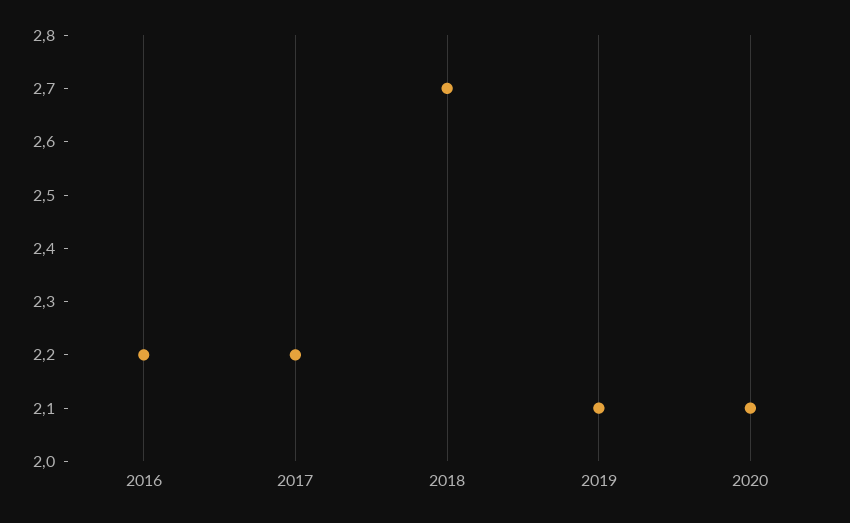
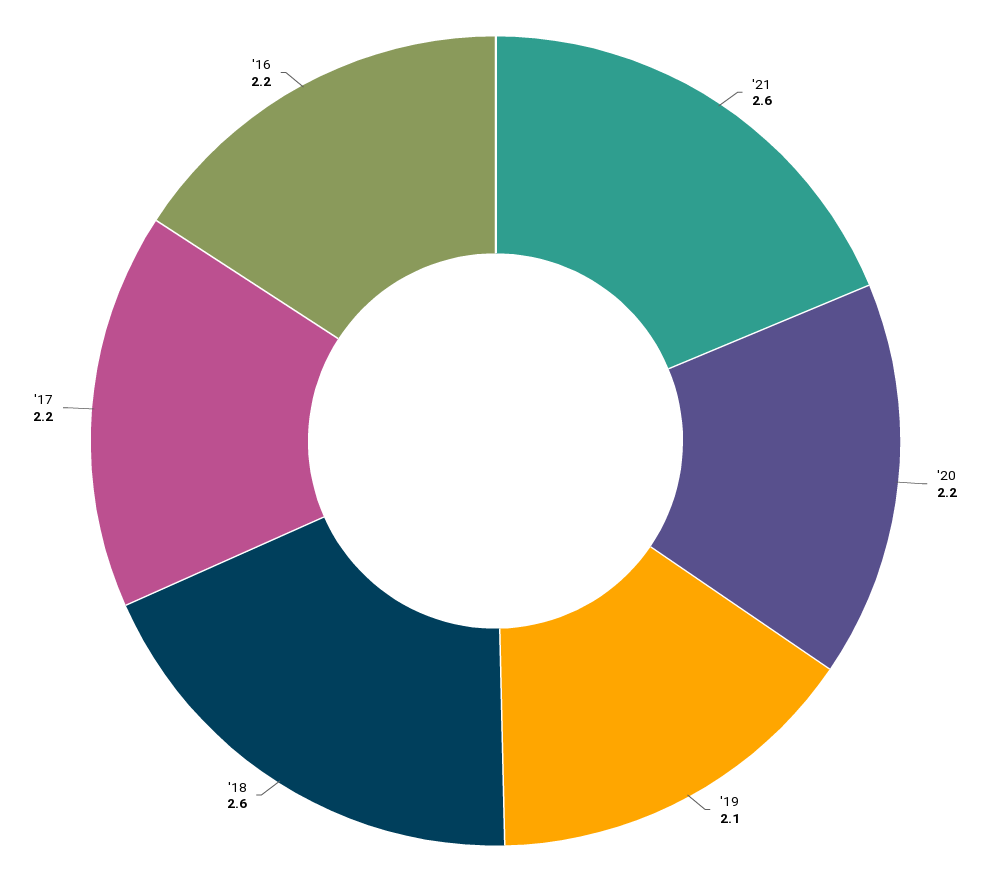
2018: 2.7 -> 2.6
2020: 2.1 -> 2.2
'21: none -> 2.6

